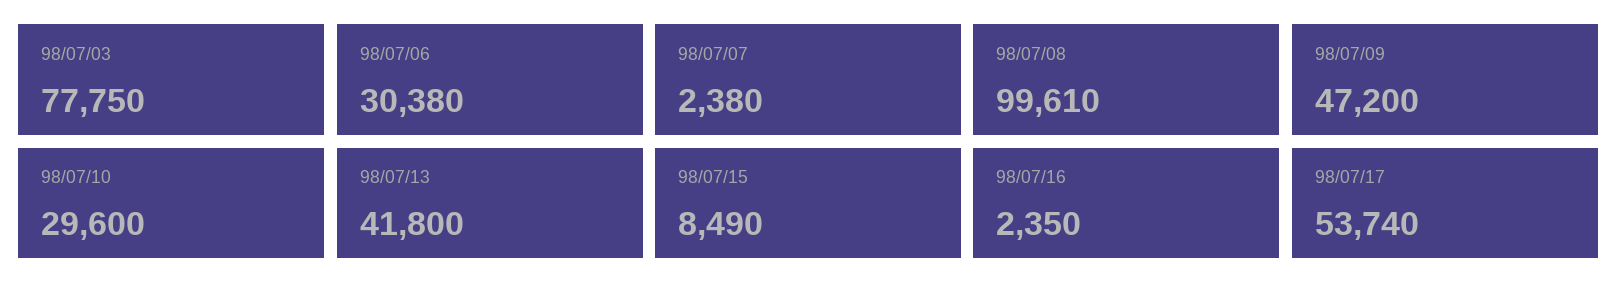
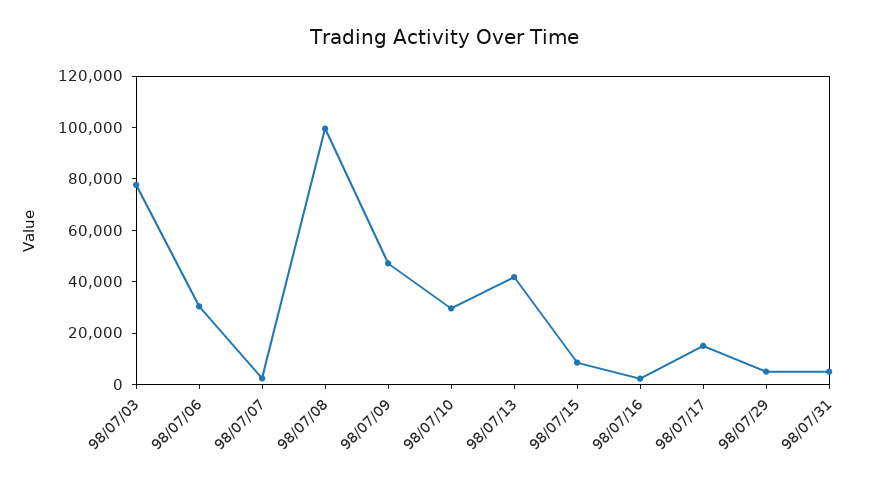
98/07/17: 53740 -> 15000
98/07/29: none -> 5000
98/07/31: none -> 5000

